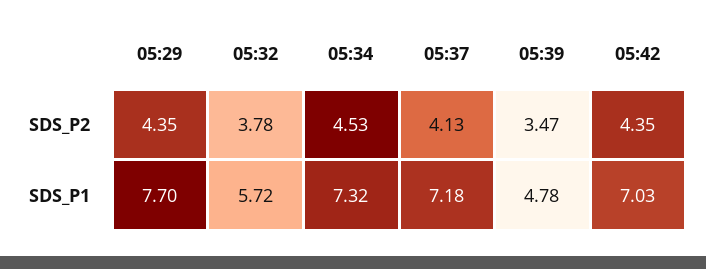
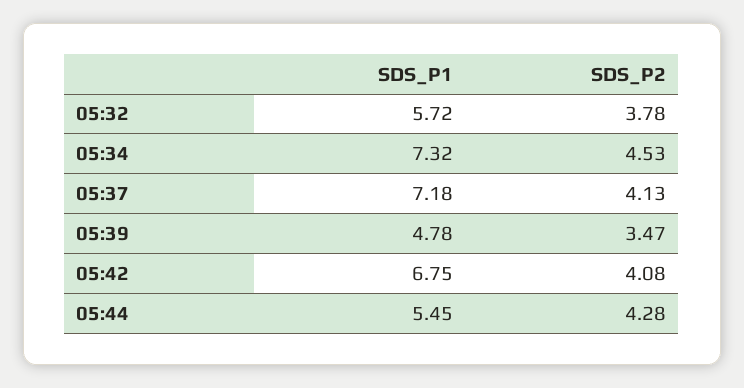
05:29, SDS_P2: 4.35 -> none
05:42, SDS_P2: 4.35 -> 4.08
05:29, SDS_P1: 7.7 -> none
05:42, SDS_P1: 7.03 -> 6.75
05:44, SDS_P1: none -> 5.45
05:44, SDS_P2: none -> 4.28

